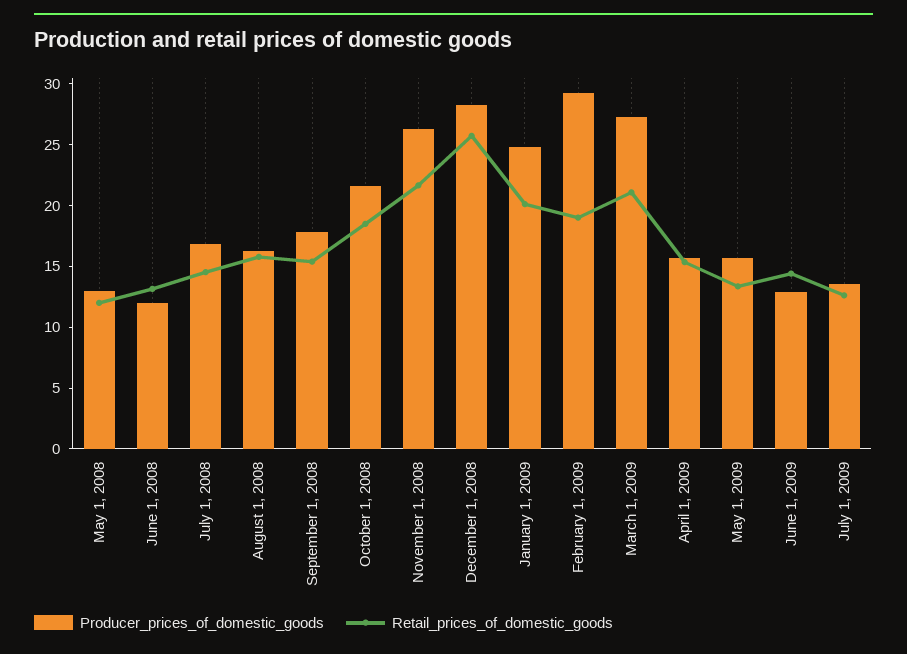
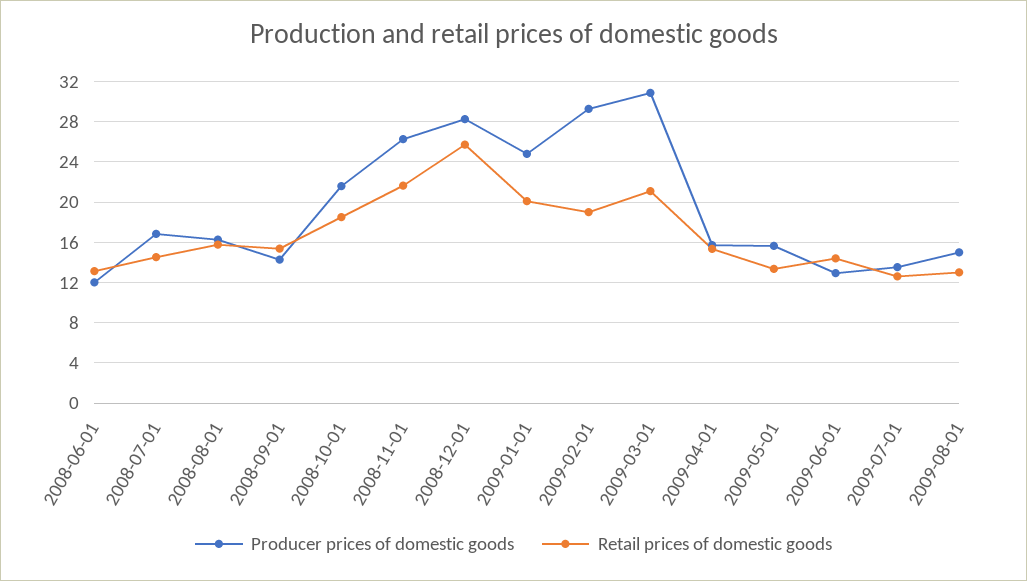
Producer_prices_of_domestic_goods, May 1, 2008: 13 -> none
Retail_prices_of_domestic_goods, May 1, 2008: 12 -> none
Producer_prices_of_domestic_goods, September 1, 2008: 18 -> 14
Producer_prices_of_domestic_goods, March 1, 2009: 27 -> 31
Producer_prices_of_domestic_goods, 2009-08-01: none -> 15
Retail_prices_of_domestic_goods, 2009-08-01: none -> 13

